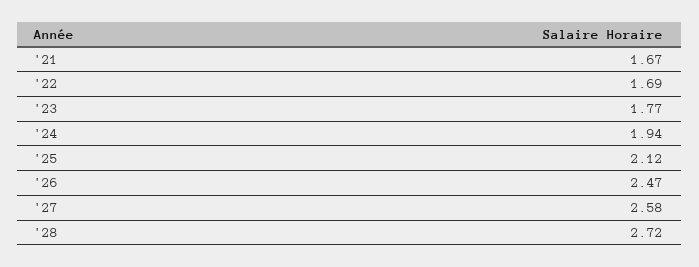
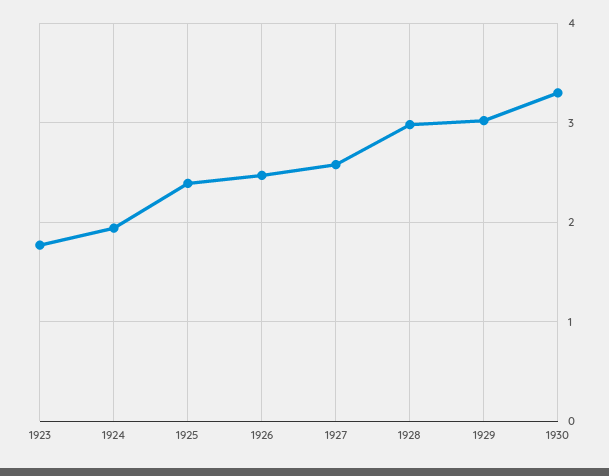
'21: 1.67 -> none
'22: 1.69 -> none
'25: 2.12 -> 2.4
'28: 2.72 -> 3
1929: none -> 3
1930: none -> 3.3

